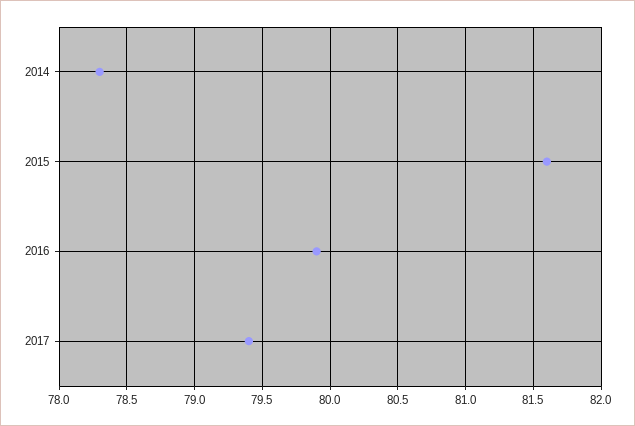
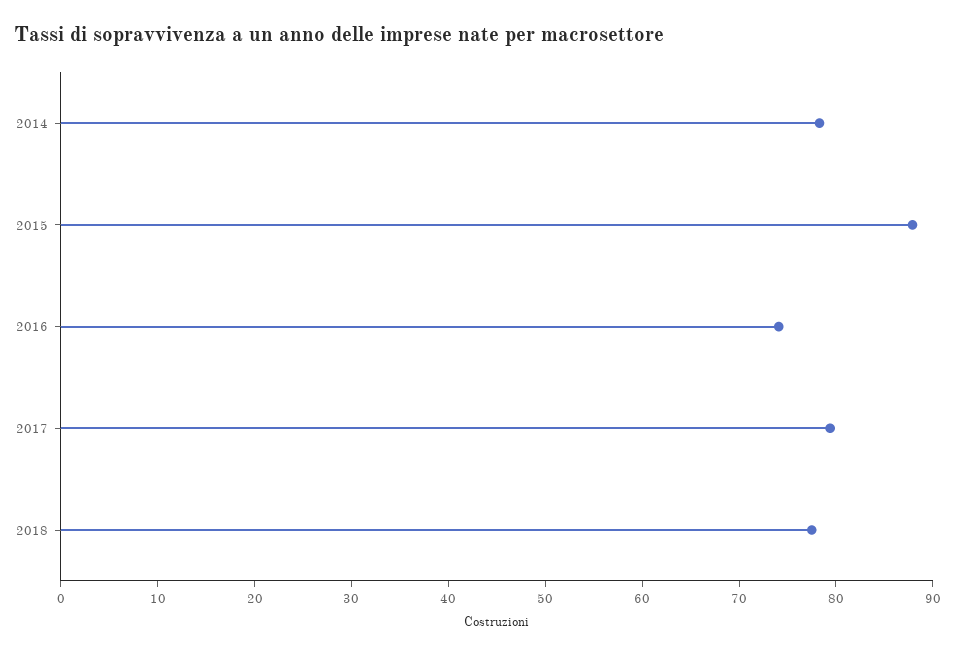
2015: 81.6 -> 88
2016: 79.9 -> 74
2018: none -> 78

